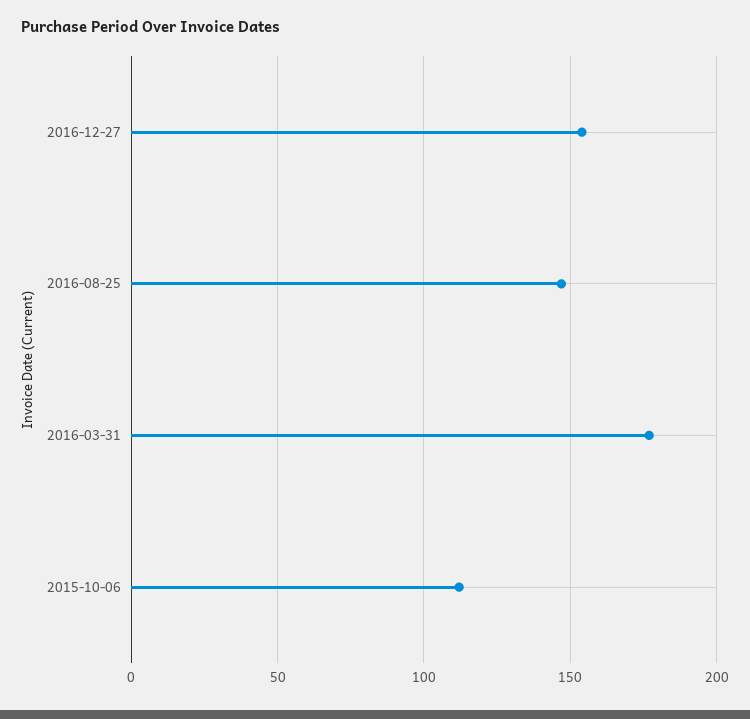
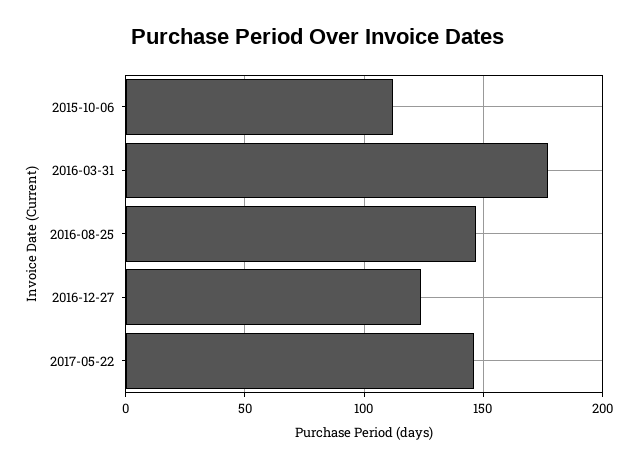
2016-12-27: 155 -> 125
2017-05-22: none -> 145

